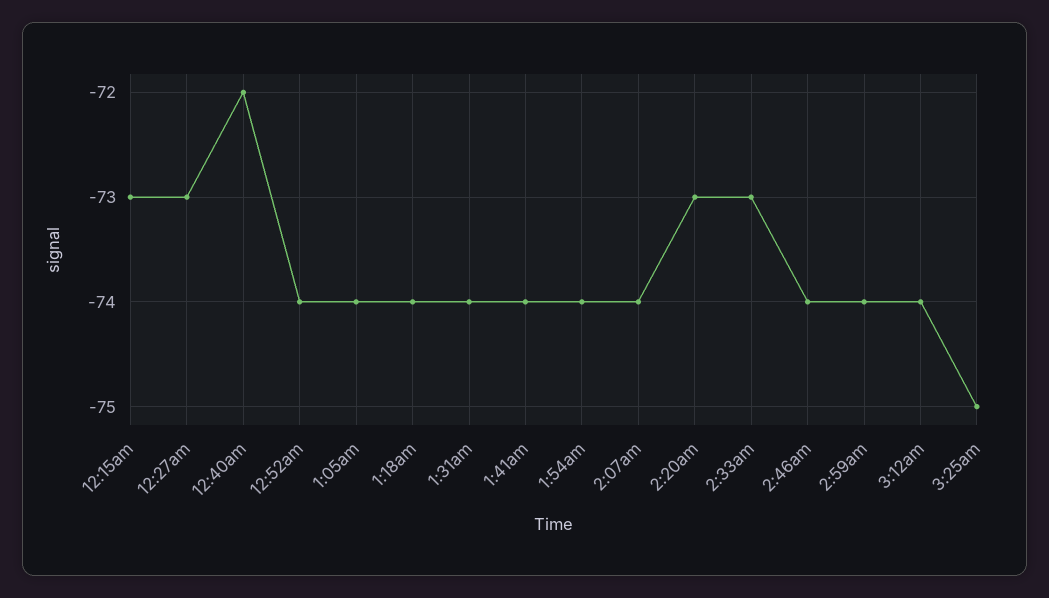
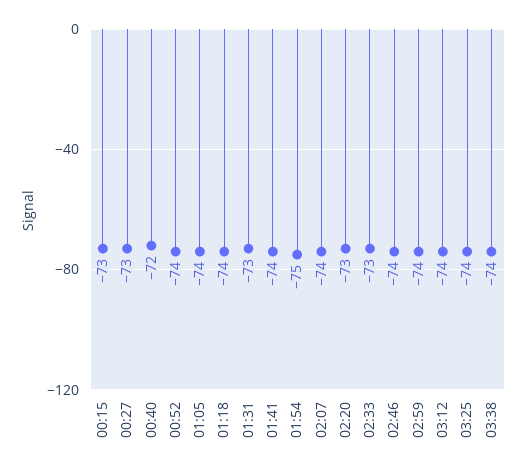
1:31am: -74 -> -73
1:54am: -74 -> -75
3:25am: -75 -> -74
03:38: none -> -74

